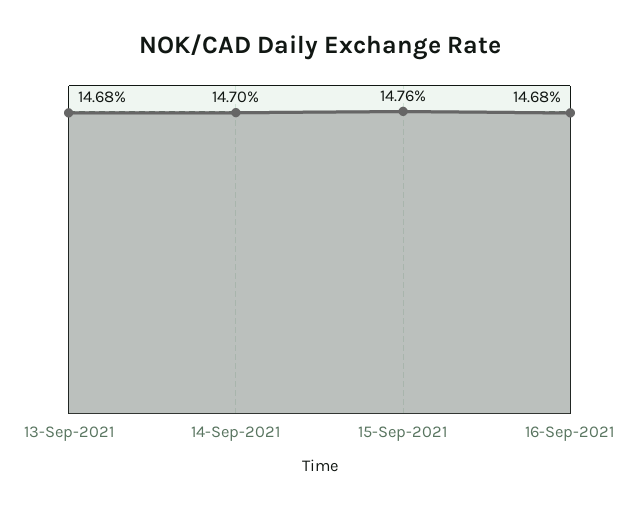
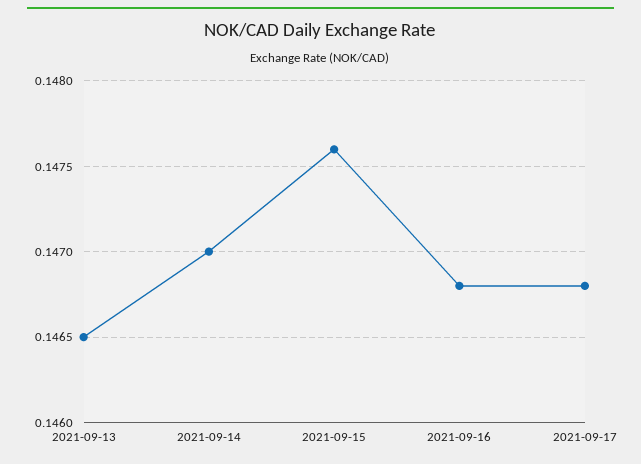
13-Sep-2021: 0.1468 -> 0.1465
2021-09-17: none -> 0.1468

